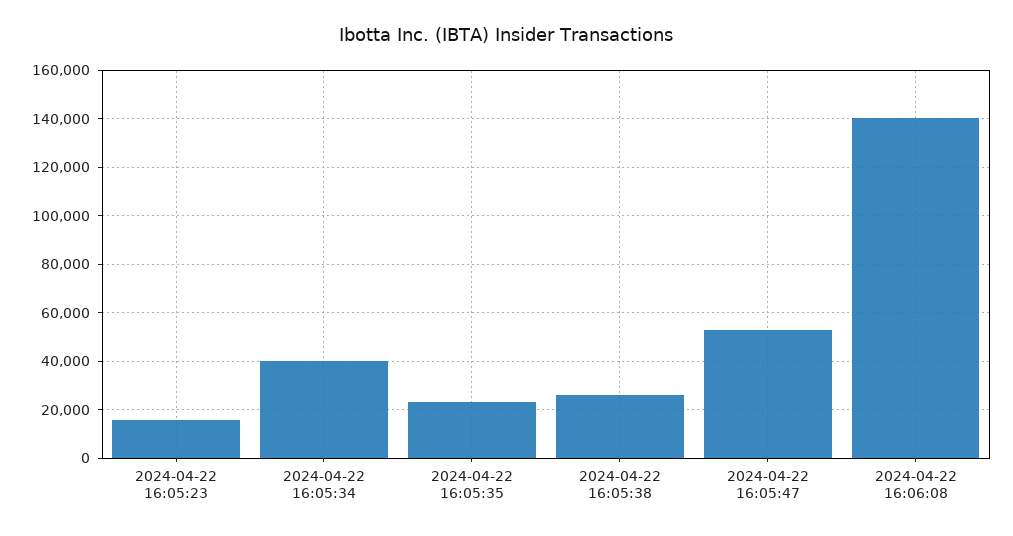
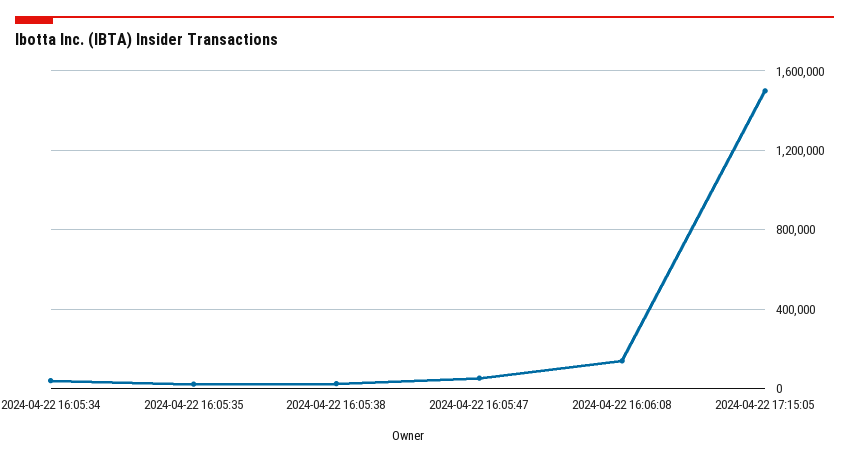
2024-04-22 16:05:23: 15000 -> none
2024-04-22 17:15:05: none -> 1500000

